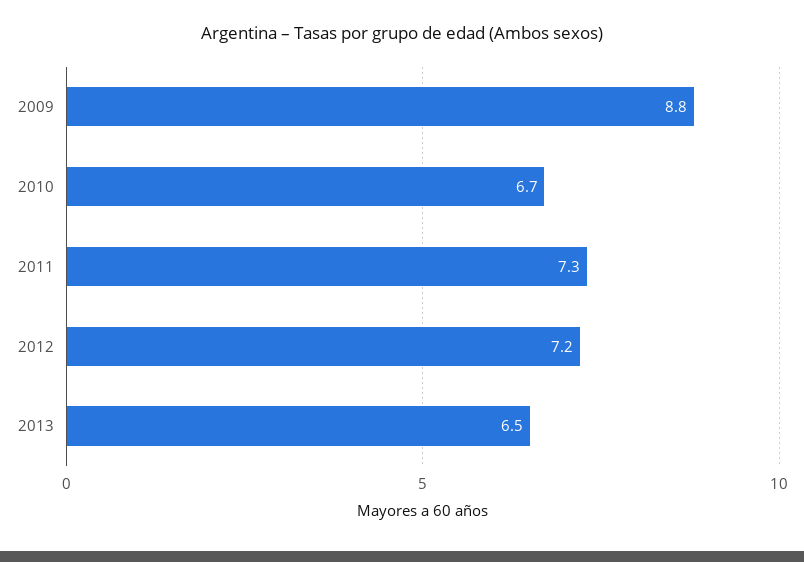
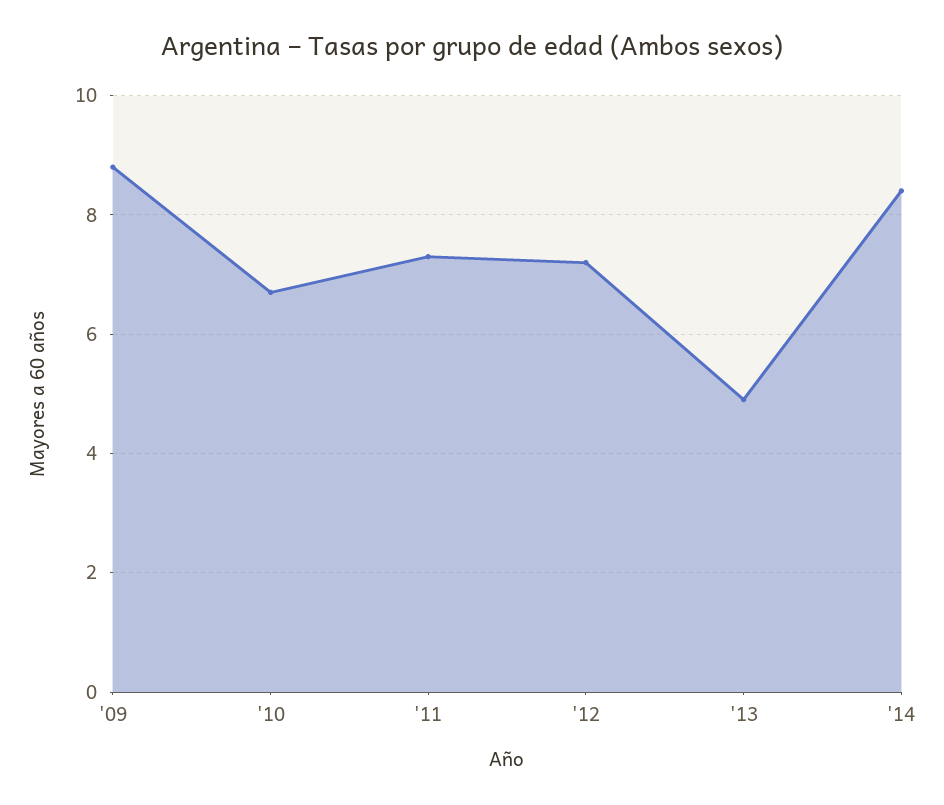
2013: 6.5 -> 5
'14: none -> 8.5

